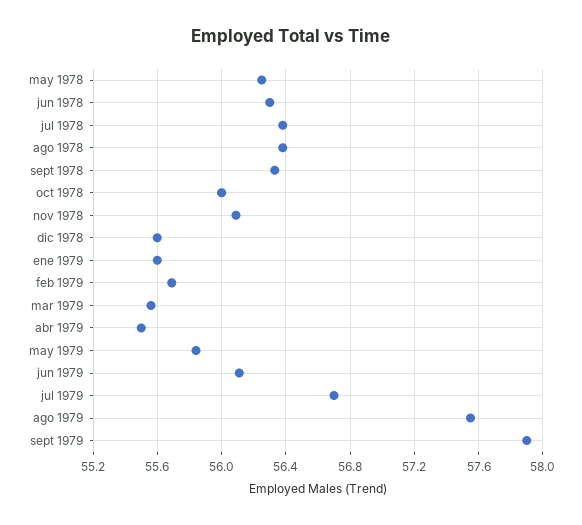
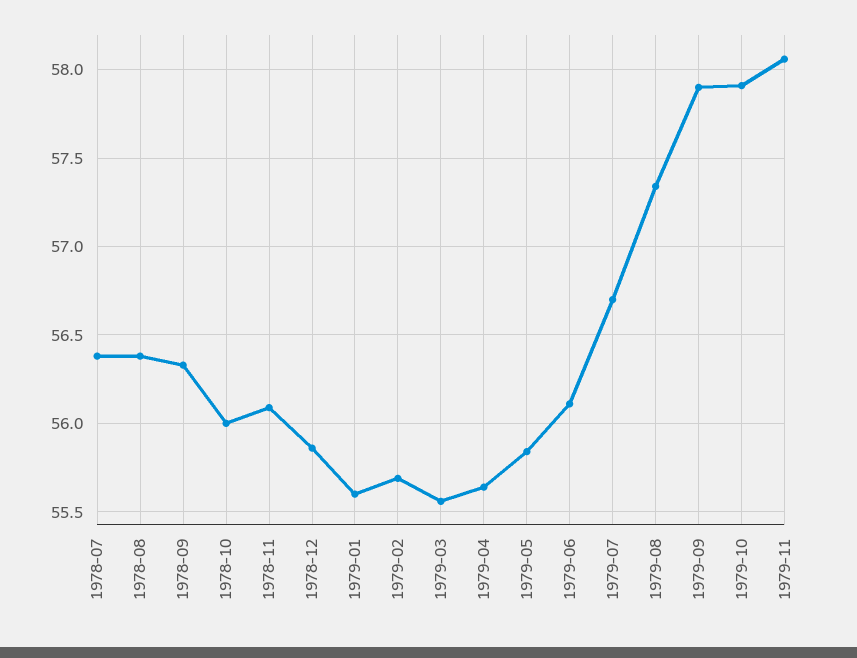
may 1978: 56.25 -> none
jun 1978: 56.3 -> none
dic 1978: 55.6 -> 55.85
abr 1979: 55.5 -> 55.65
ago 1979: 57.55 -> 57.35
1979-10: none -> 57.9
1979-11: none -> 58.05

